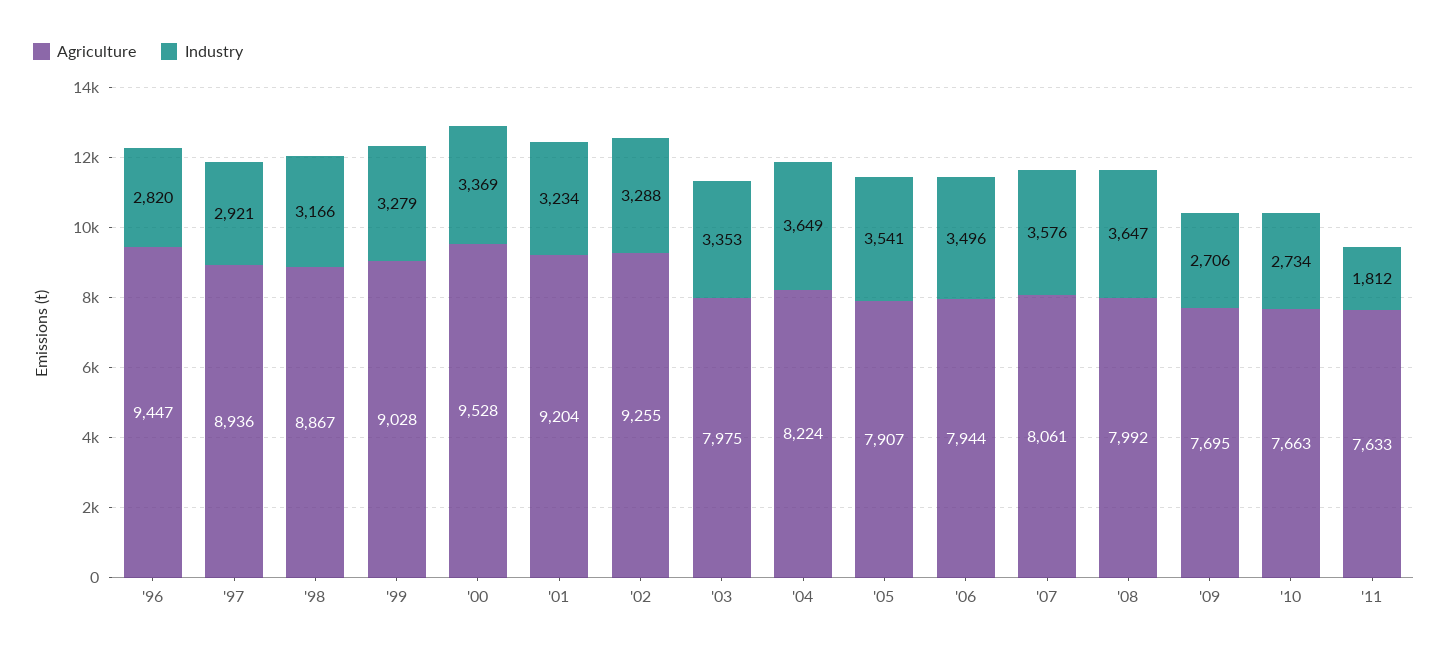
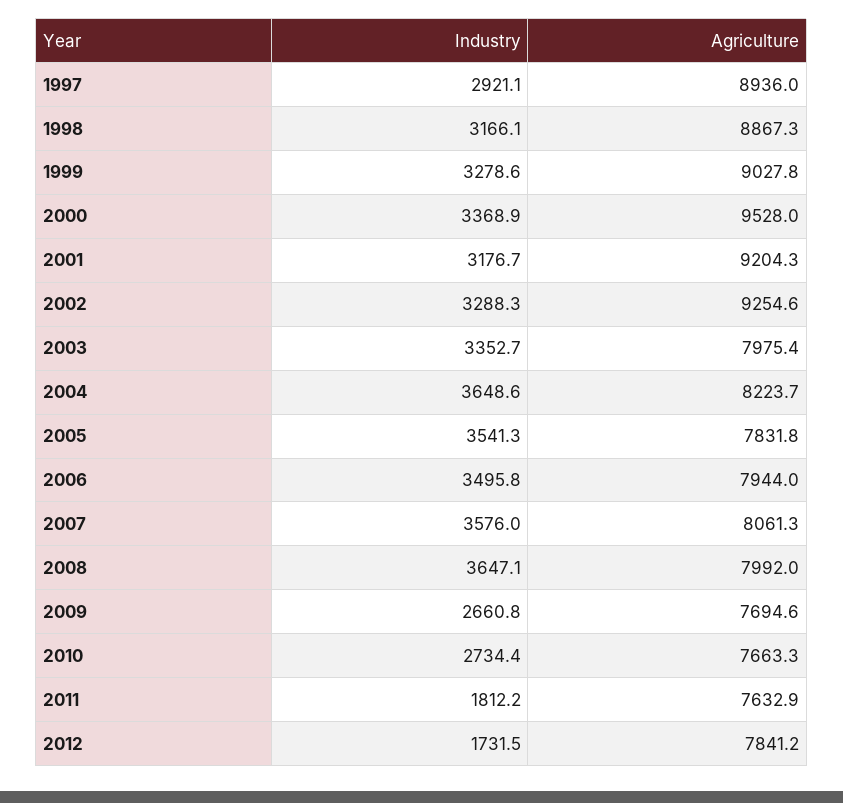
Agriculture, '96: 9447 -> none
Industry, '96: 2820 -> none
Industry, '01: 3234 -> 3176.7
Agriculture, '05: 7907 -> 7831.8
Industry, '09: 2706 -> 2660.8
Industry, 2012: none -> 1731.5
Agriculture, 2012: none -> 7841.2

